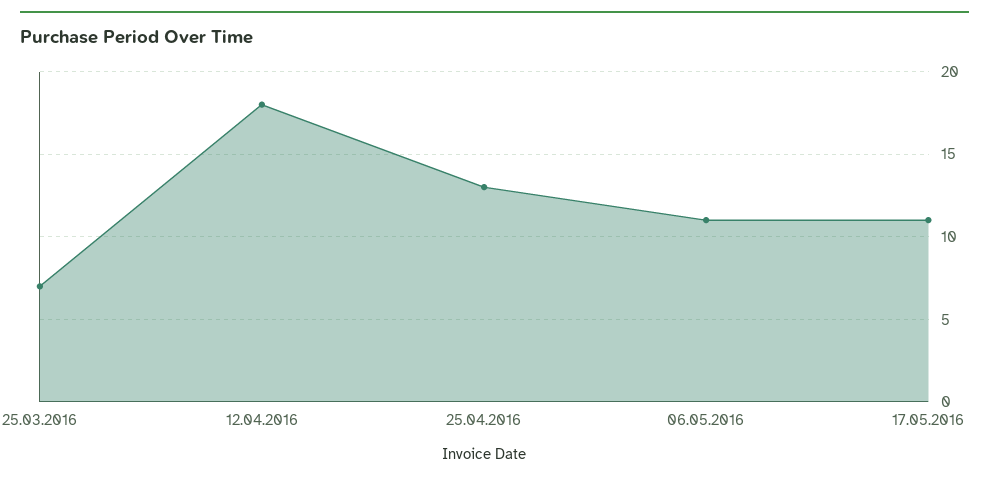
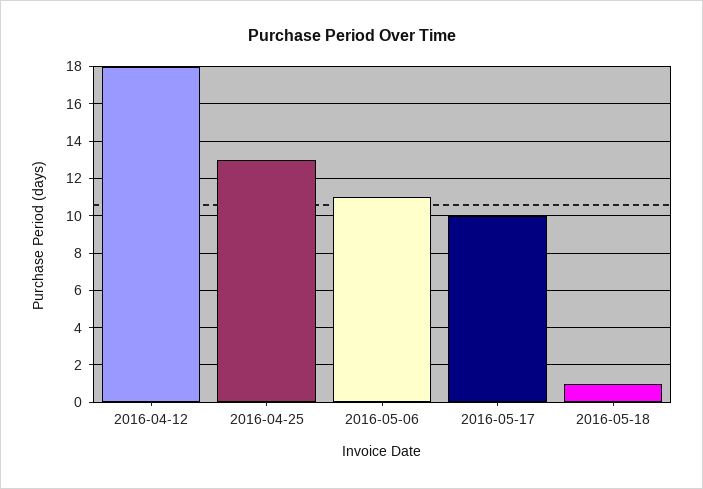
25.03.2016: 7 -> none
17.05.2016: 11 -> 10
2016-05-18: none -> 1

